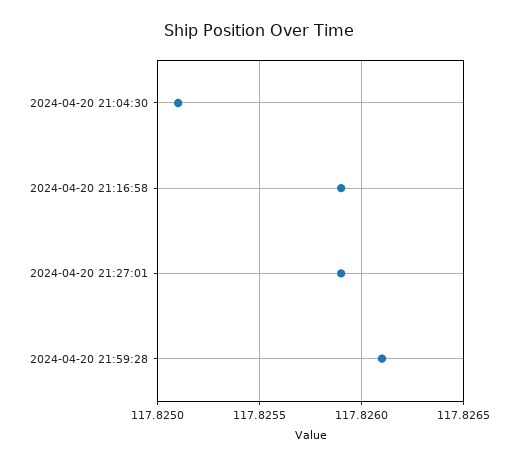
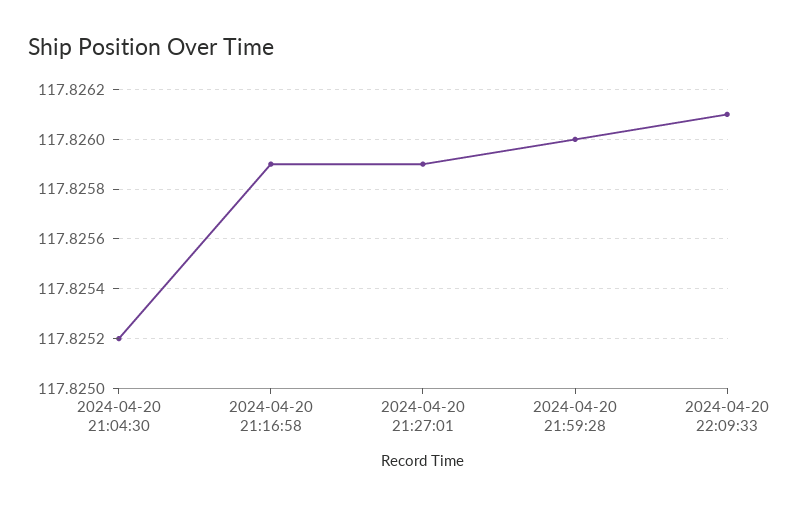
2024-04-20 21:04:30: 117.8251 -> 117.8252
2024-04-20 21:59:28: 117.8261 -> 117.826
2024-04-20 22:09:33: none -> 117.8261

